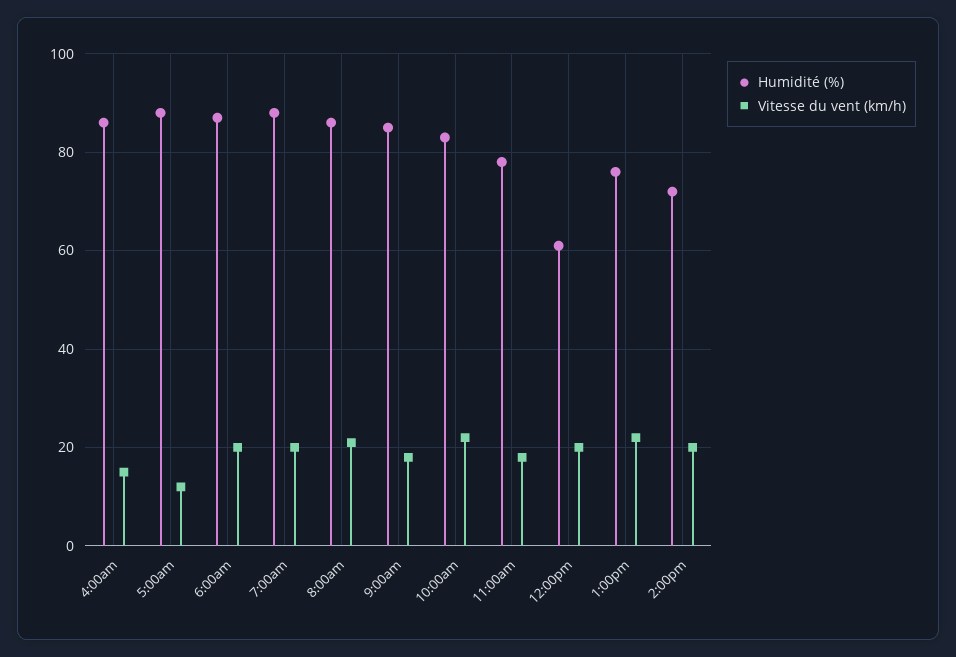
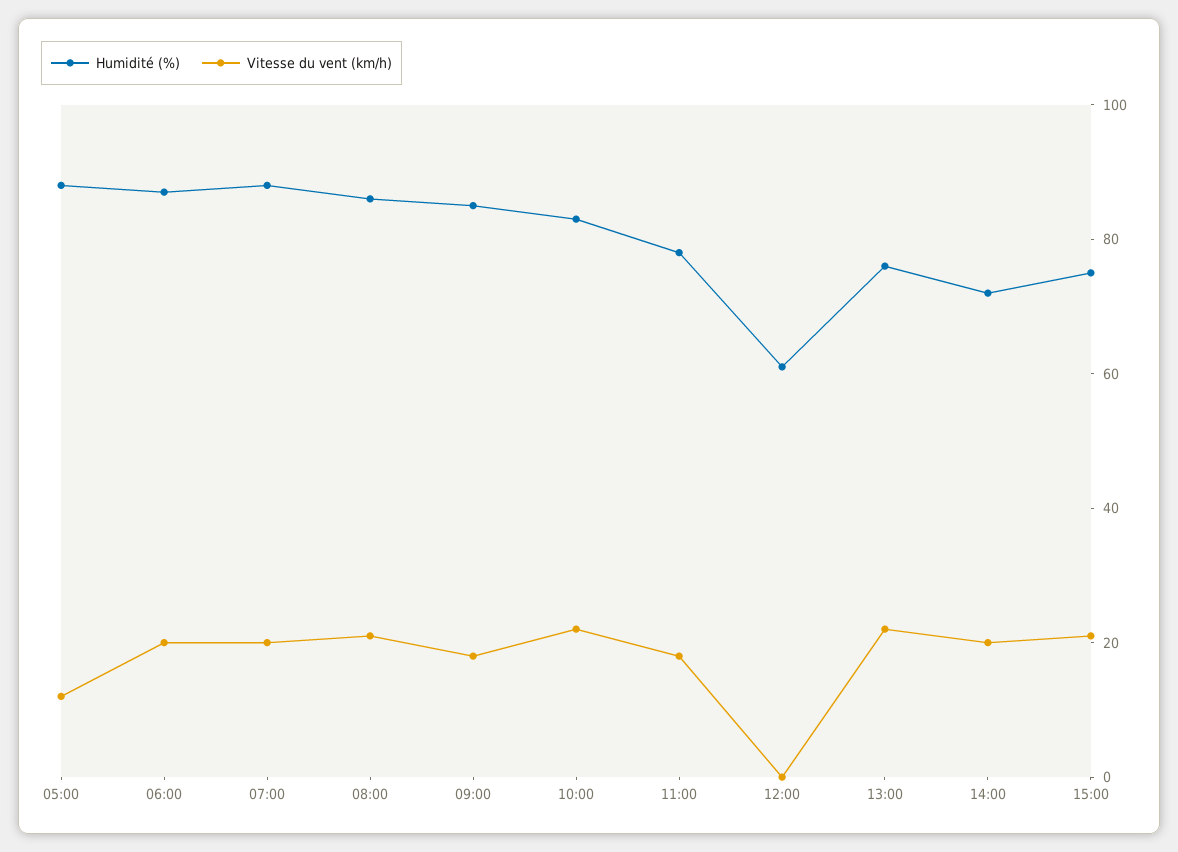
Humidité (%), 4:00am: 85 -> none
Vitesse du vent (km/h), 4:00am: 15 -> none
Vitesse du vent (km/h), 12:00pm: 20 -> 0
Humidité (%), 15:00: none -> 75
Vitesse du vent (km/h), 15:00: none -> 20

